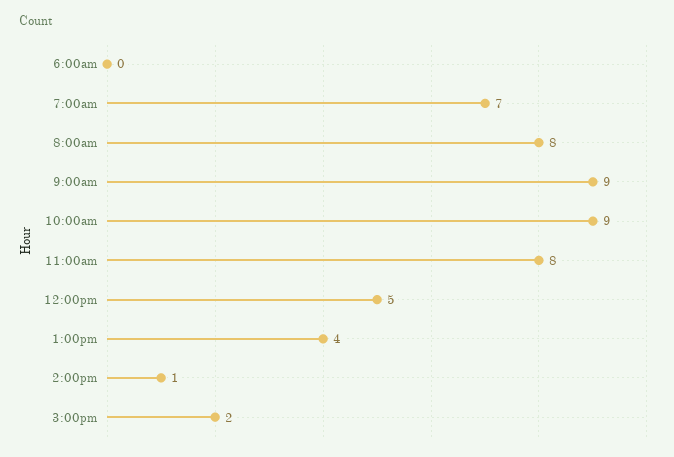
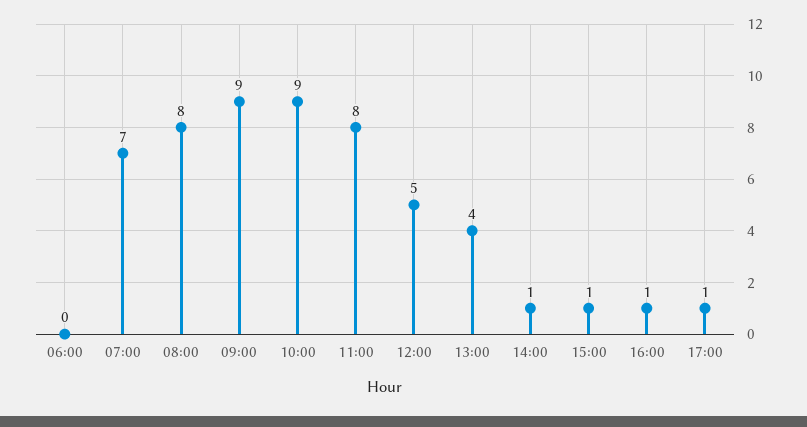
3:00pm: 2 -> 1
16:00: none -> 1
17:00: none -> 1

